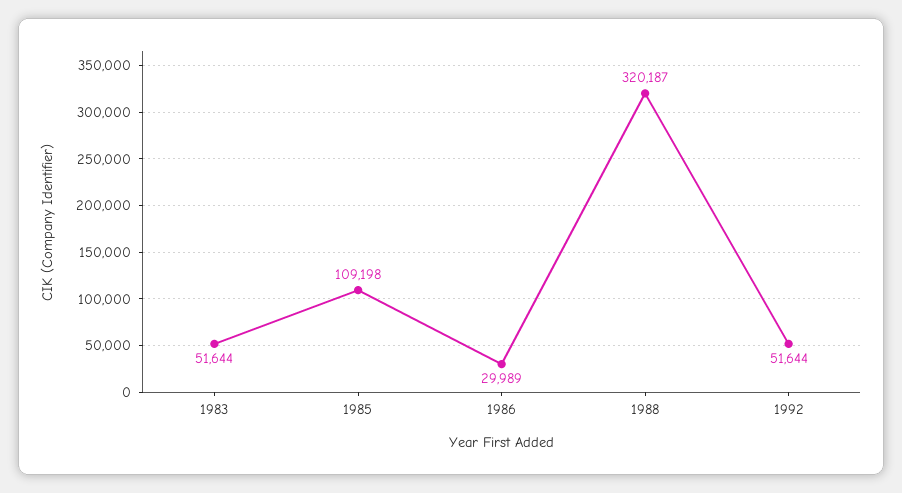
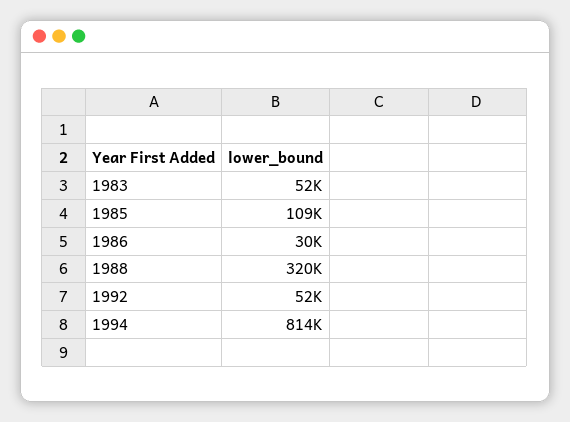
1994: none -> 814000

